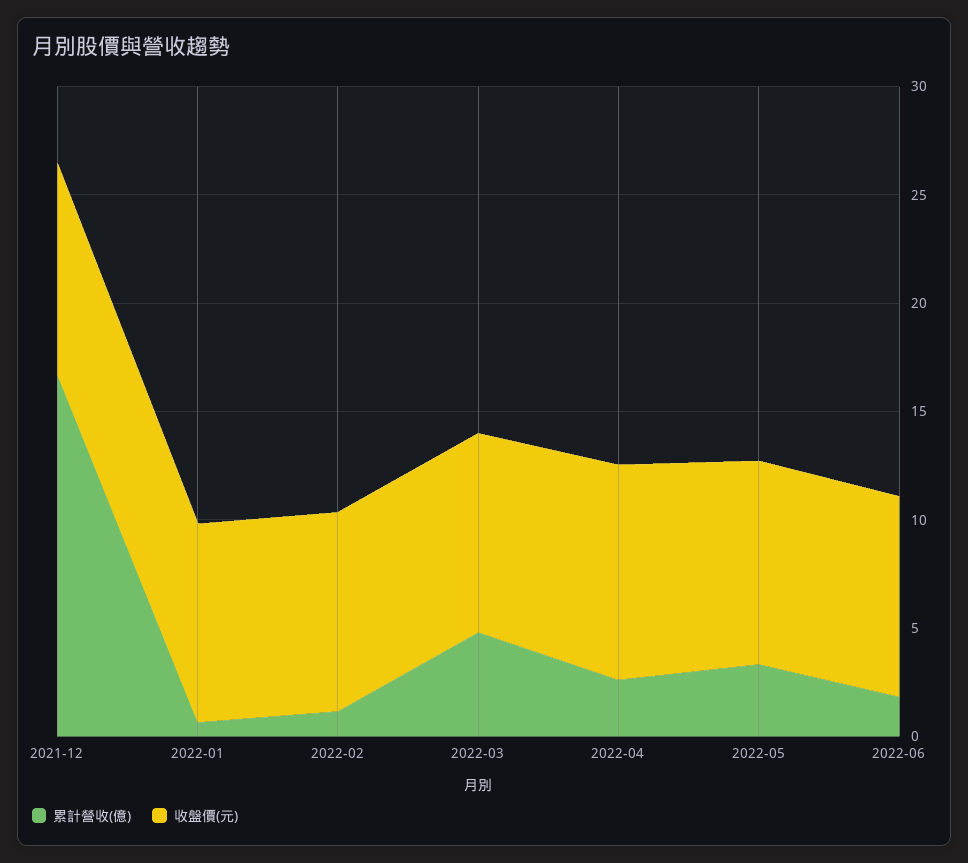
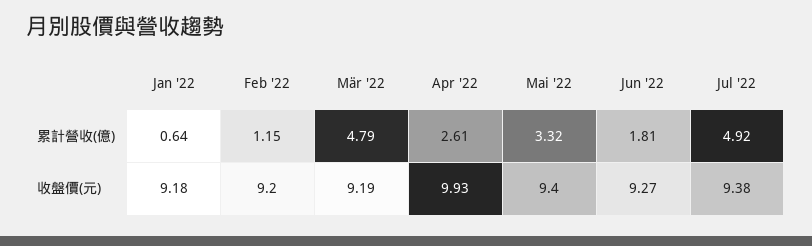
累計營收(億), 2021-12: 17 -> none
收盤價(元), 2021-12: 10 -> none
累計營收(億), Jul '22: none -> 4.92
收盤價(元), Jul '22: none -> 9.38

